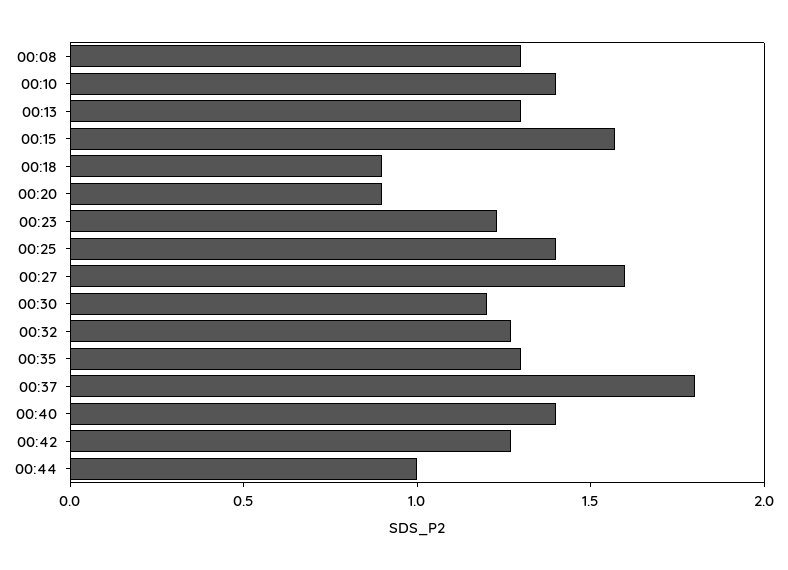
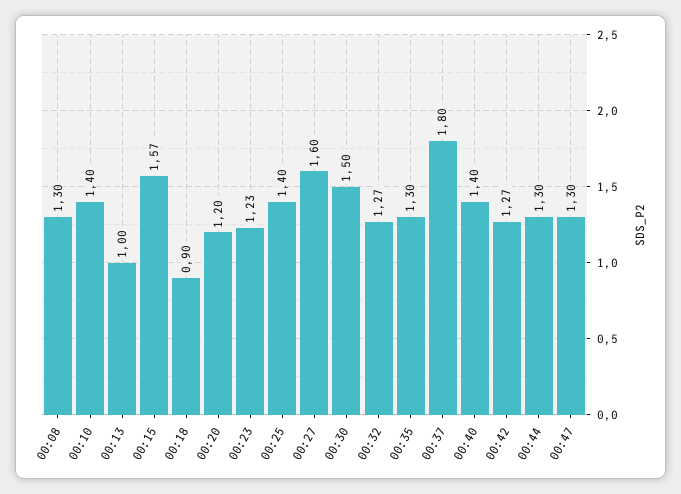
00:13: 1.3 -> 1
00:20: 0.9 -> 1.2
00:30: 1.2 -> 1.5
00:44: 1 -> 1.3
00:47: none -> 1.3

